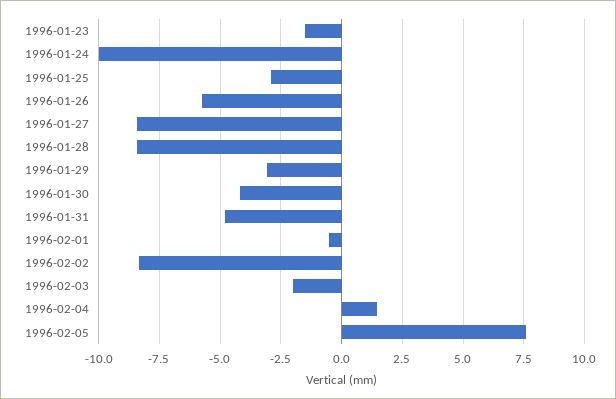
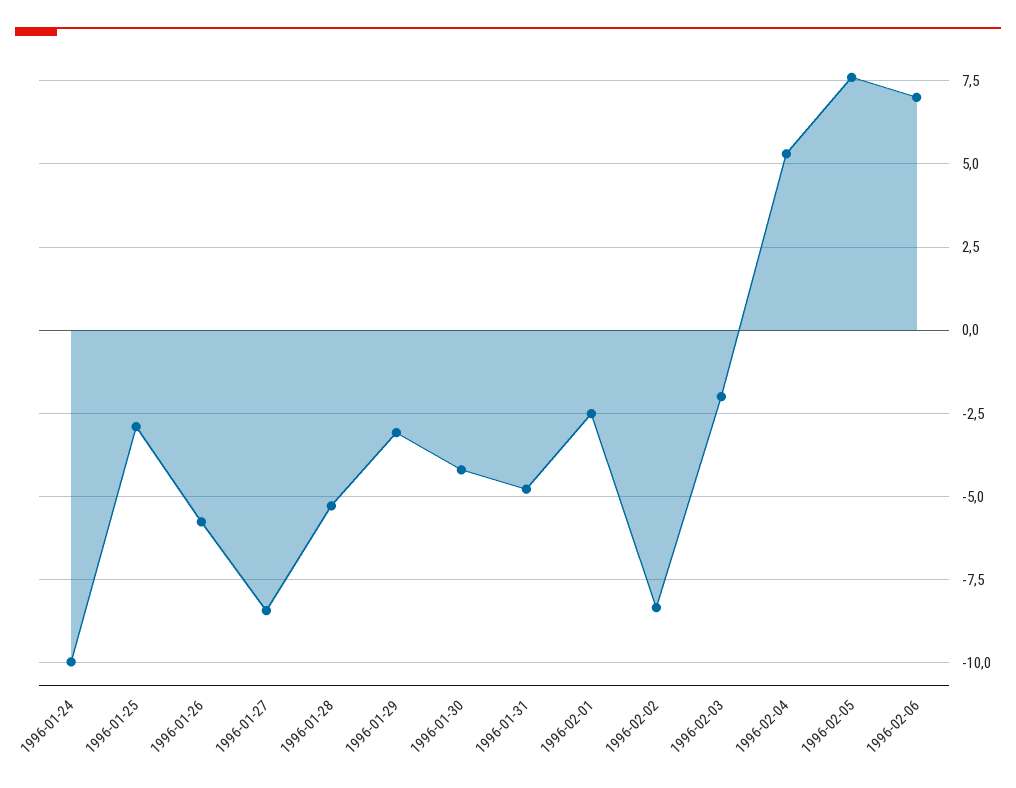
1996-01-23: -1.5 -> none
1996-01-28: -8.5 -> -5.25
1996-02-01: -0.5 -> -2.5
1996-02-04: 1.5 -> 5.25
1996-02-06: none -> 7

